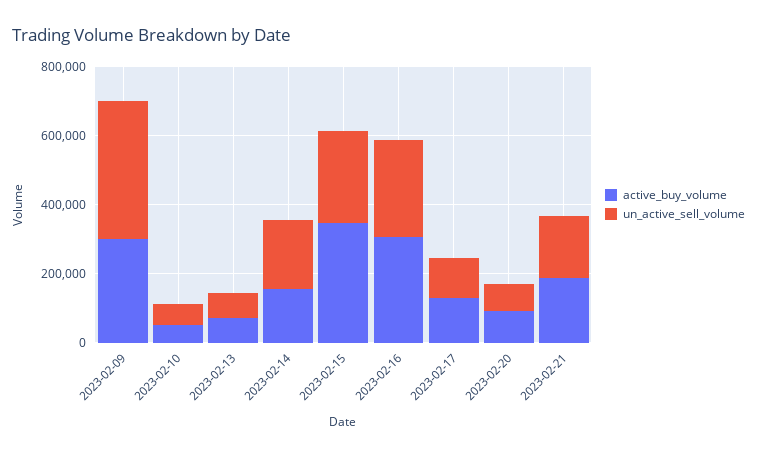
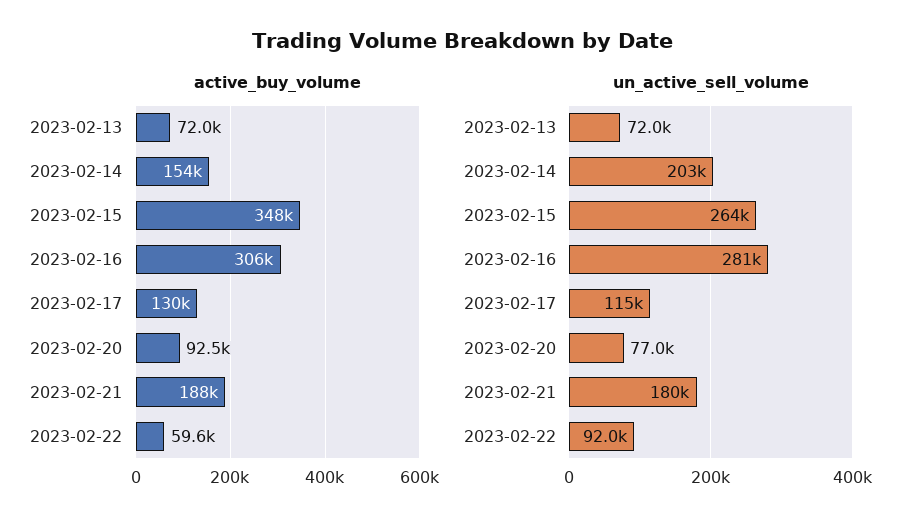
active_buy_volume, 2023-02-09: 300000 -> none
un_active_sell_volume, 2023-02-09: 400000 -> none
active_buy_volume, 2023-02-10: 50000 -> none
un_active_sell_volume, 2023-02-10: 50000 -> none
active_buy_volume, 2023-02-22: none -> 59600
un_active_sell_volume, 2023-02-22: none -> 92000

